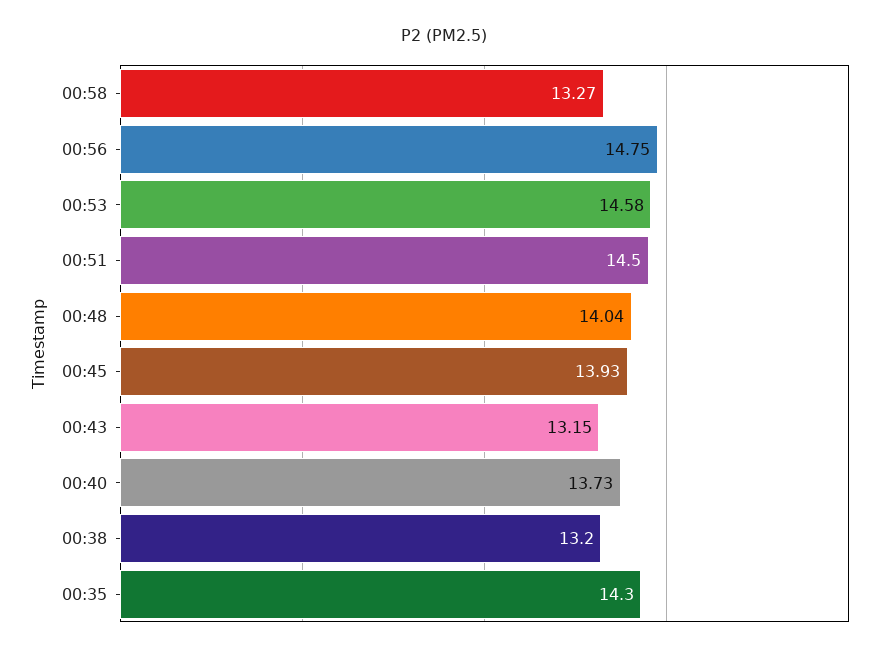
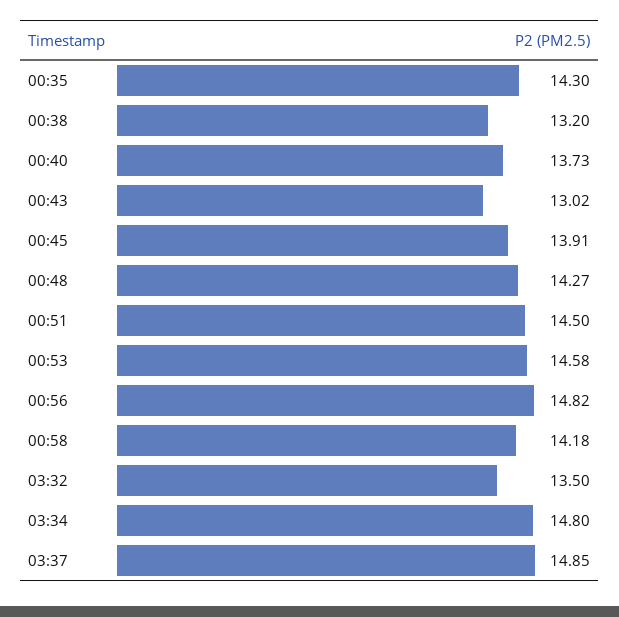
00:58: 13.27 -> 14.18
00:56: 14.75 -> 14.82
00:48: 14.04 -> 14.27
00:45: 13.93 -> 13.91
00:43: 13.15 -> 13.02
03:32: none -> 13.5
03:34: none -> 14.8
03:37: none -> 14.85

